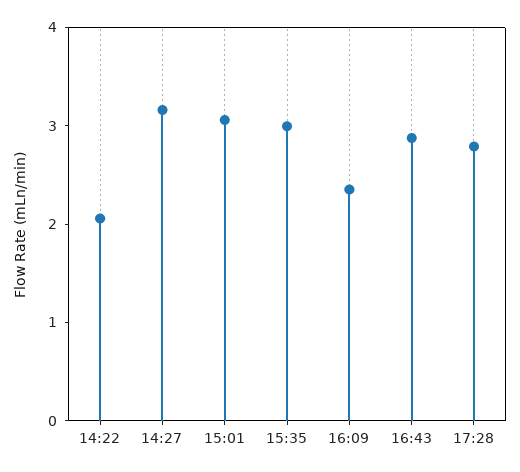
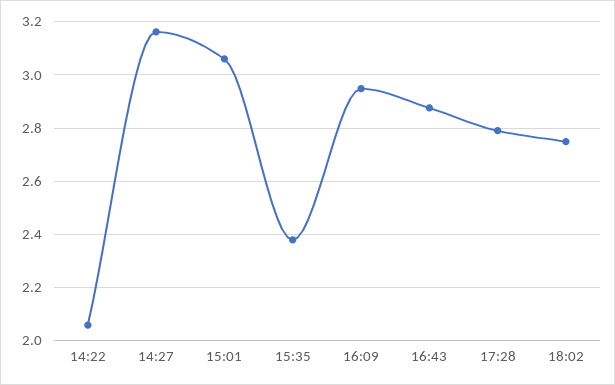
15:35: 3 -> 2.375
16:09: 2.4 -> 2.95
18:02: none -> 2.75

